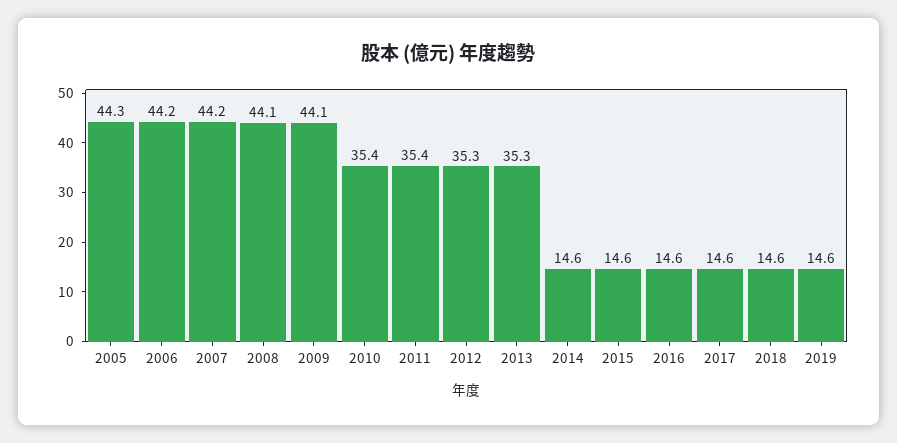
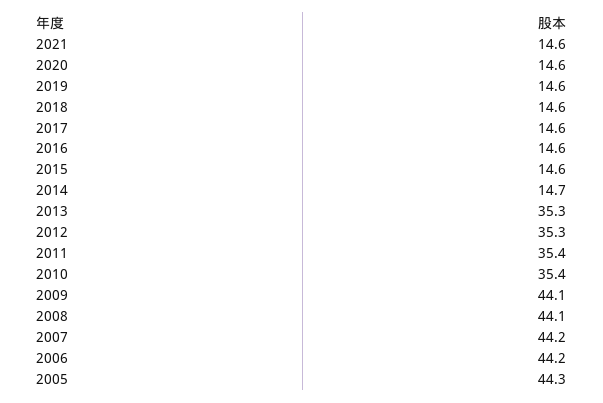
2014: 14.6 -> 14.7
2021: none -> 14.6
2020: none -> 14.6

